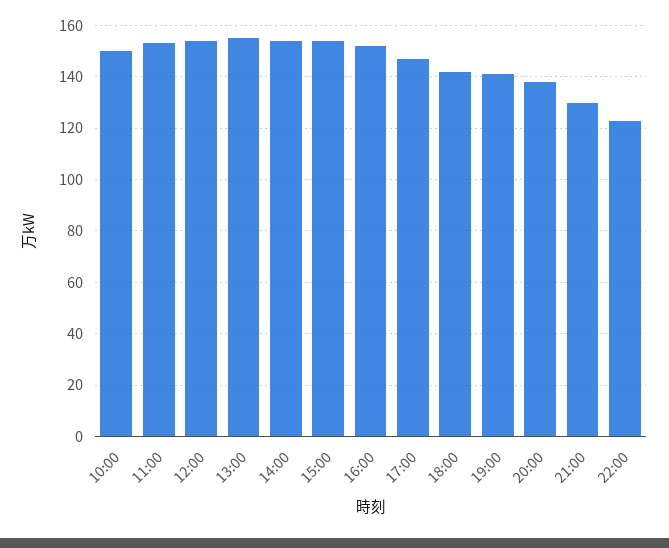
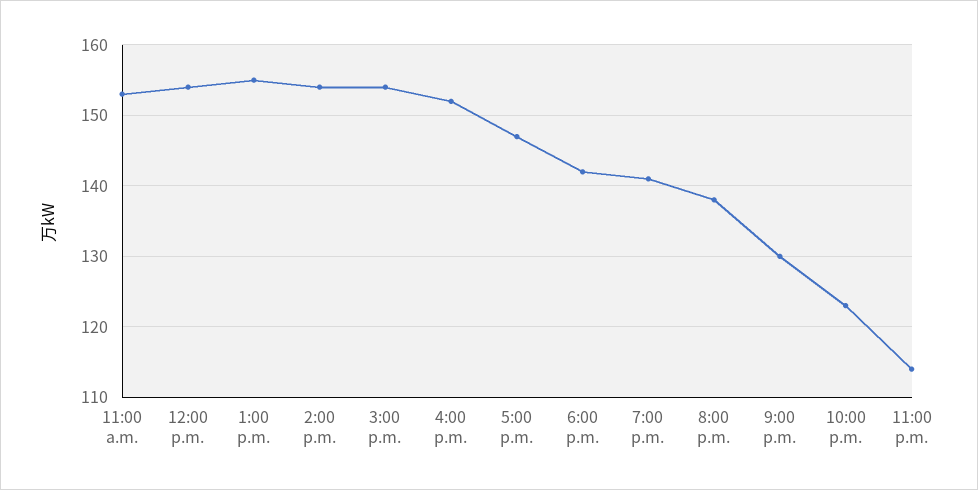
10:00: 150 -> none
11:00 p.m.: none -> 114

